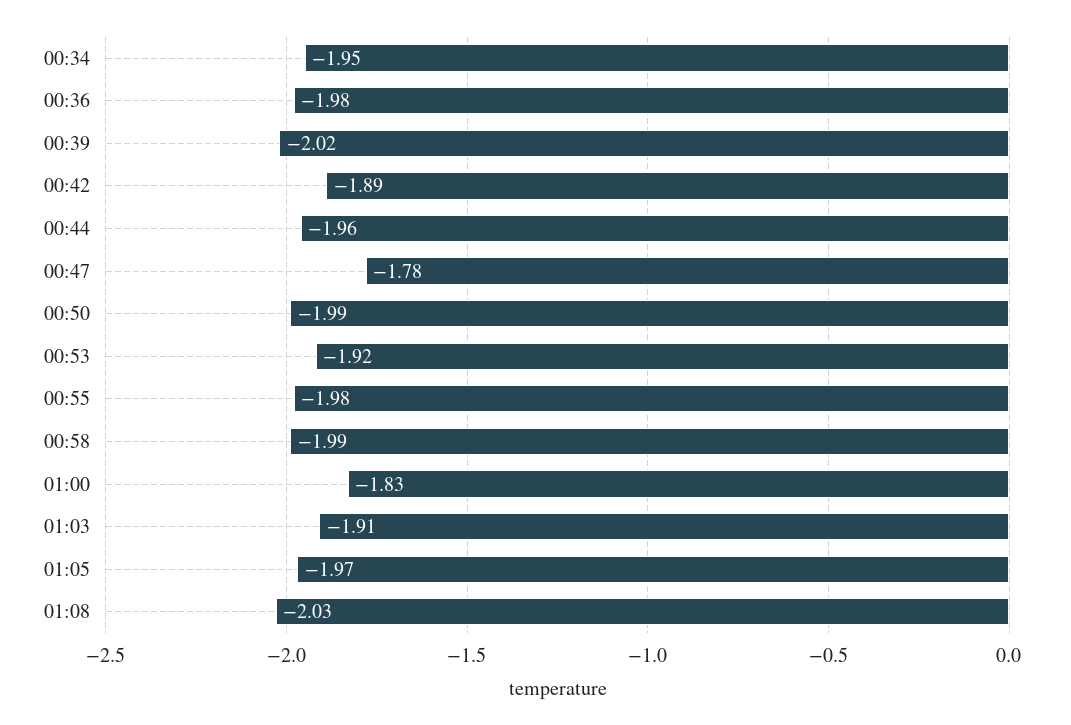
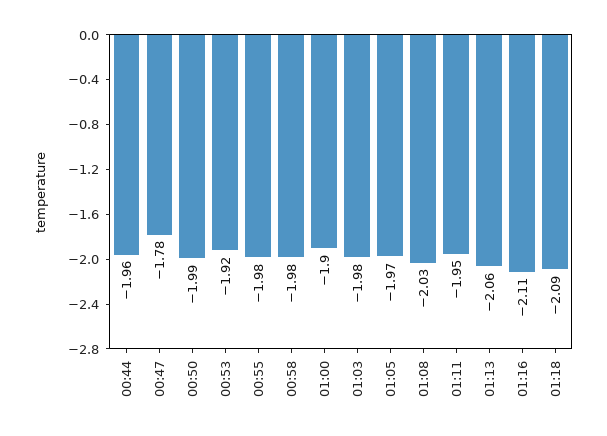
00:34: -1.95 -> none
00:36: -1.98 -> none
00:39: -2.02 -> none
00:42: -1.89 -> none
00:58: -1.99 -> -1.98
01:00: -1.83 -> -1.9
01:03: -1.91 -> -1.98
01:11: none -> -1.95
01:13: none -> -2.06
01:16: none -> -2.11
01:18: none -> -2.09

